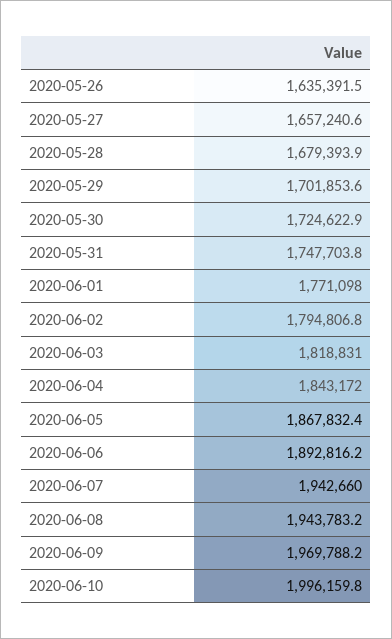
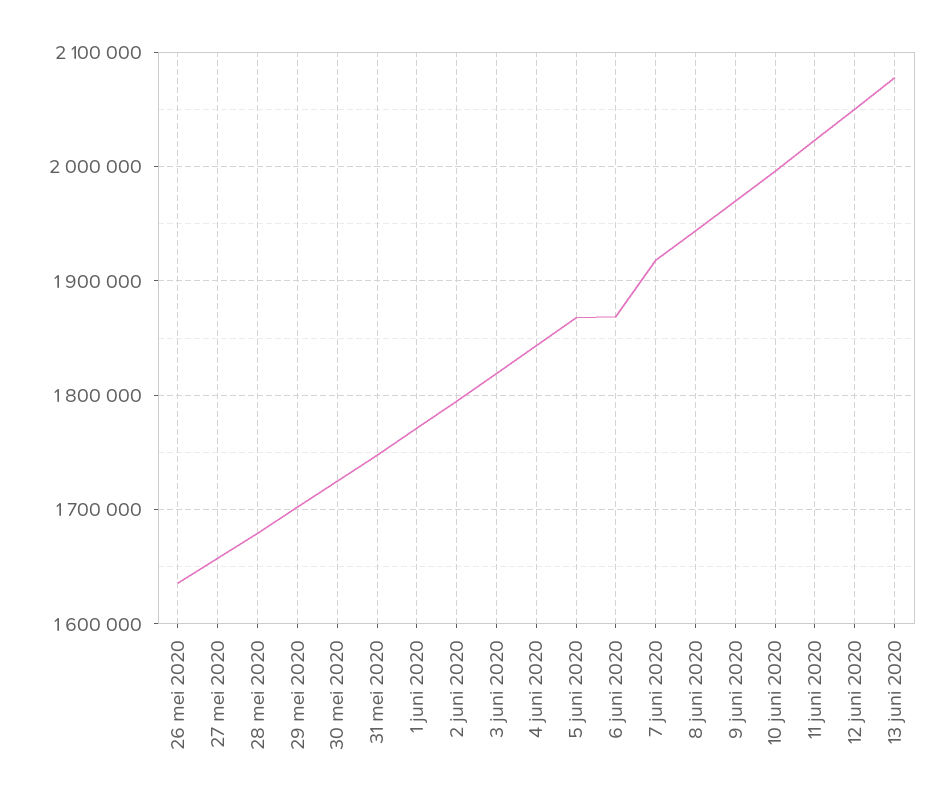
2020-06-06: 1892816.2 -> 1870000
2020-06-07: 1942660 -> 1920000
11 juni 2020: none -> 2020000
12 juni 2020: none -> 2050000
13 juni 2020: none -> 2080000

